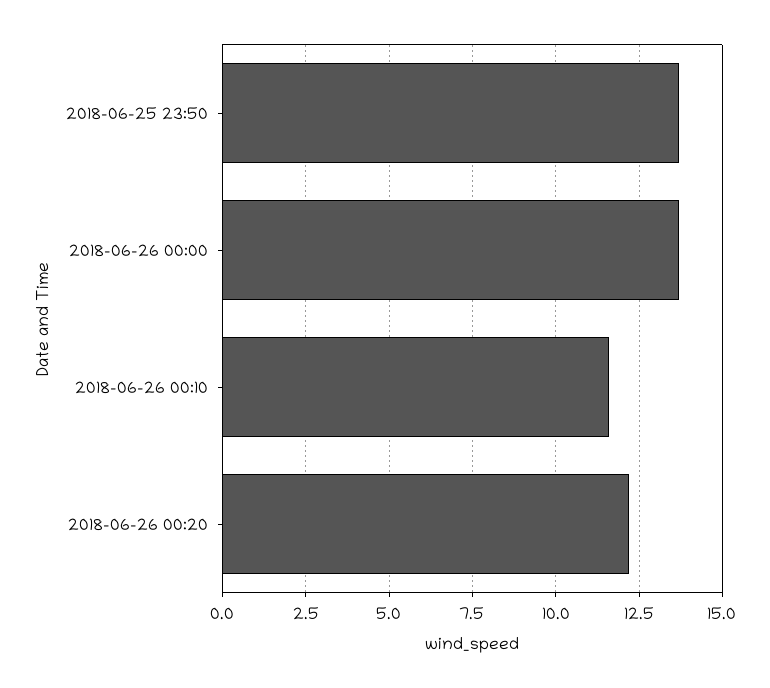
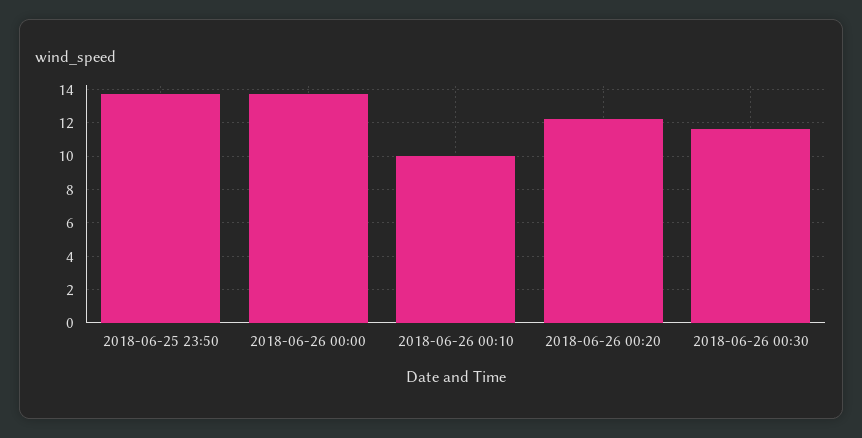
2018-06-26 00:10: 11.5 -> 10
2018-06-26 00:30: none -> 11.5

